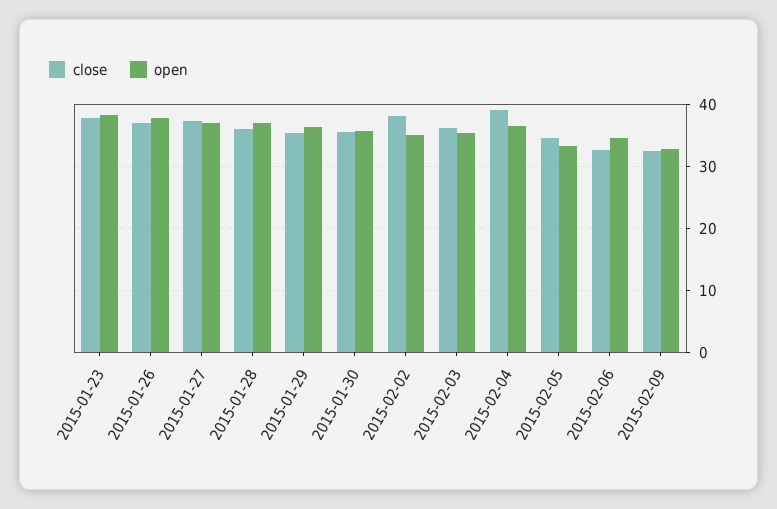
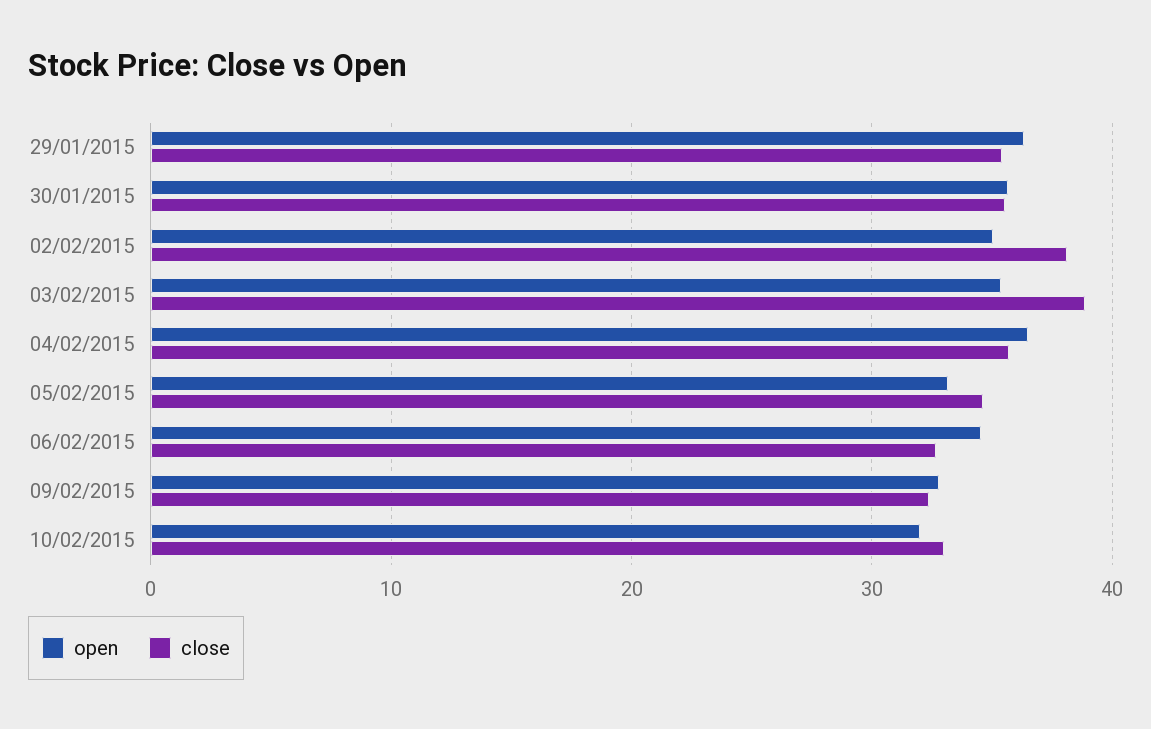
close, 2015-01-23: 38 -> none
open, 2015-01-23: 38 -> none
close, 2015-01-26: 37 -> none
open, 2015-01-26: 38 -> none
close, 2015-01-27: 37 -> none
open, 2015-01-27: 37 -> none
close, 2015-01-28: 36 -> none
open, 2015-01-28: 37 -> none
close, 2015-02-03: 36 -> 39
close, 2015-02-04: 39 -> 36
open, 10/02/2015: none -> 32
close, 10/02/2015: none -> 33

